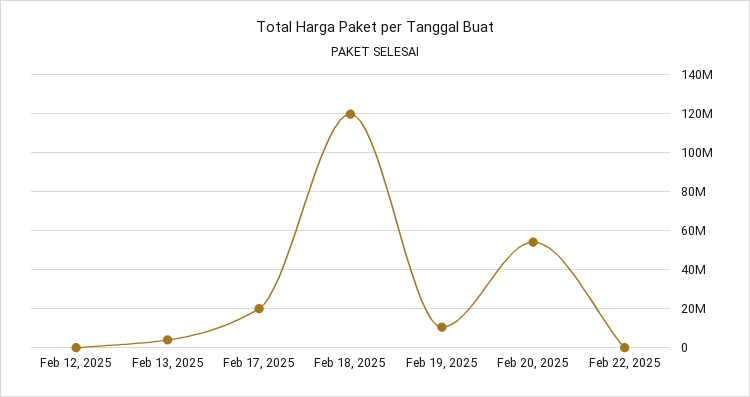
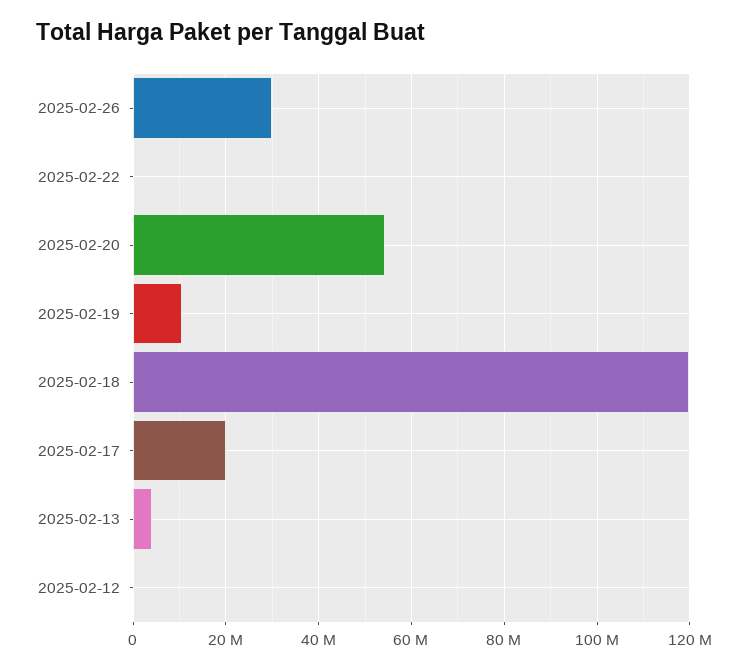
2025-02-26: none -> 30000000

